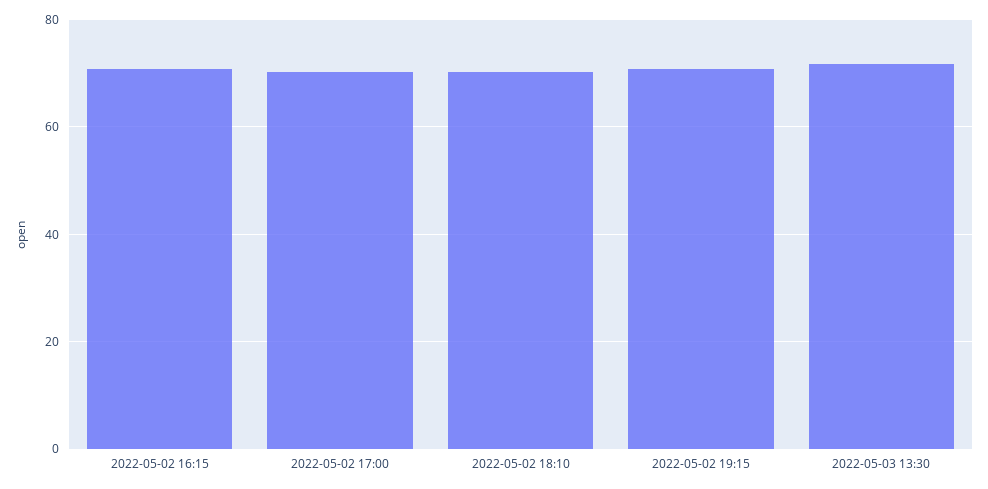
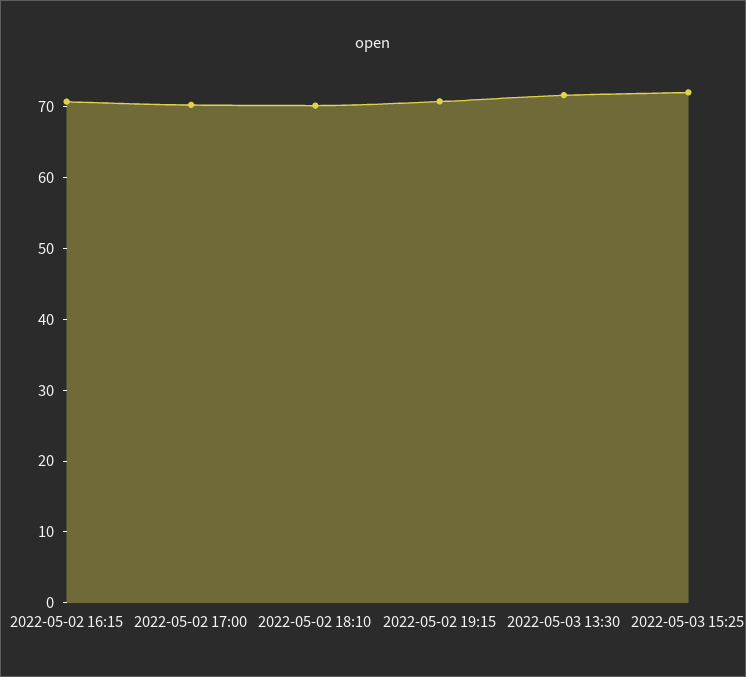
2022-05-03 15:25: none -> 72

